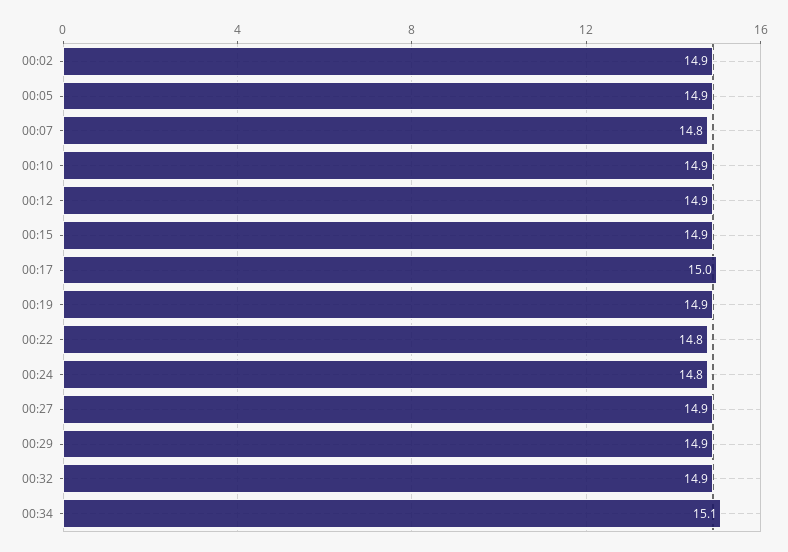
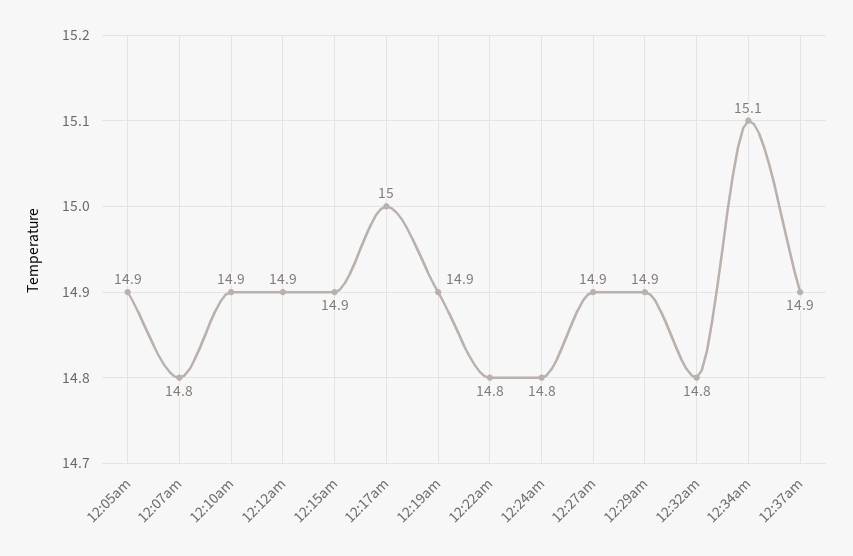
00:02: 14.9 -> none
00:32: 14.9 -> 14.8
12:37am: none -> 14.9

